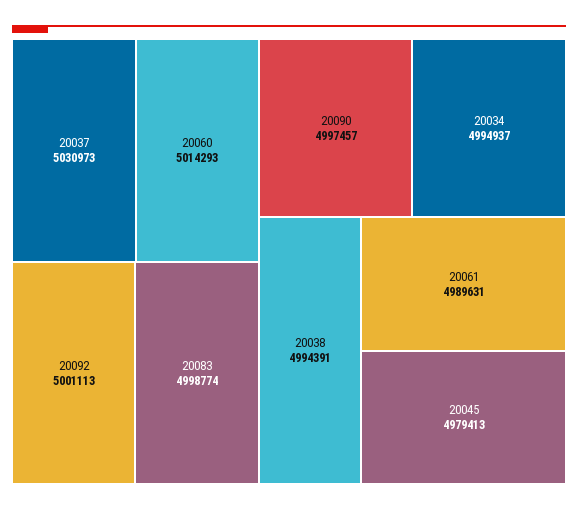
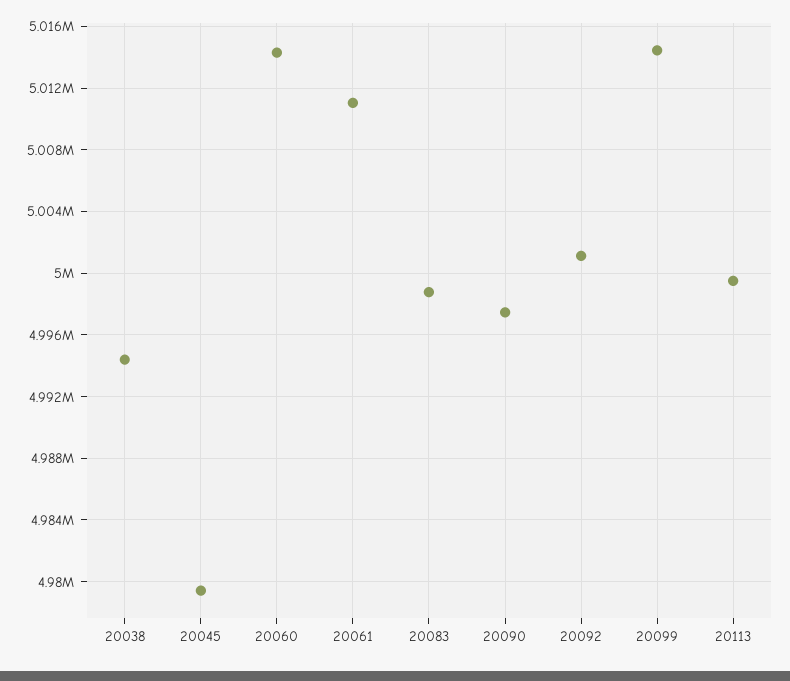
20037: 5030973 -> none
20034: 4994937 -> none
20061: 4989631 -> 5011000
20099: none -> 5014500
20113: none -> 4999500

